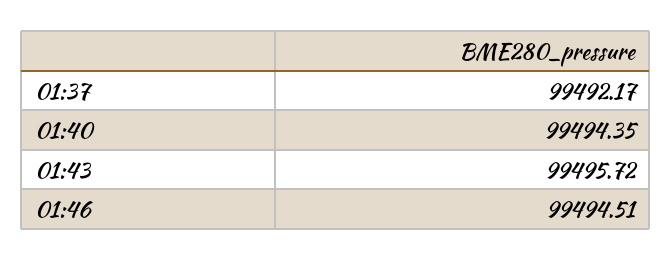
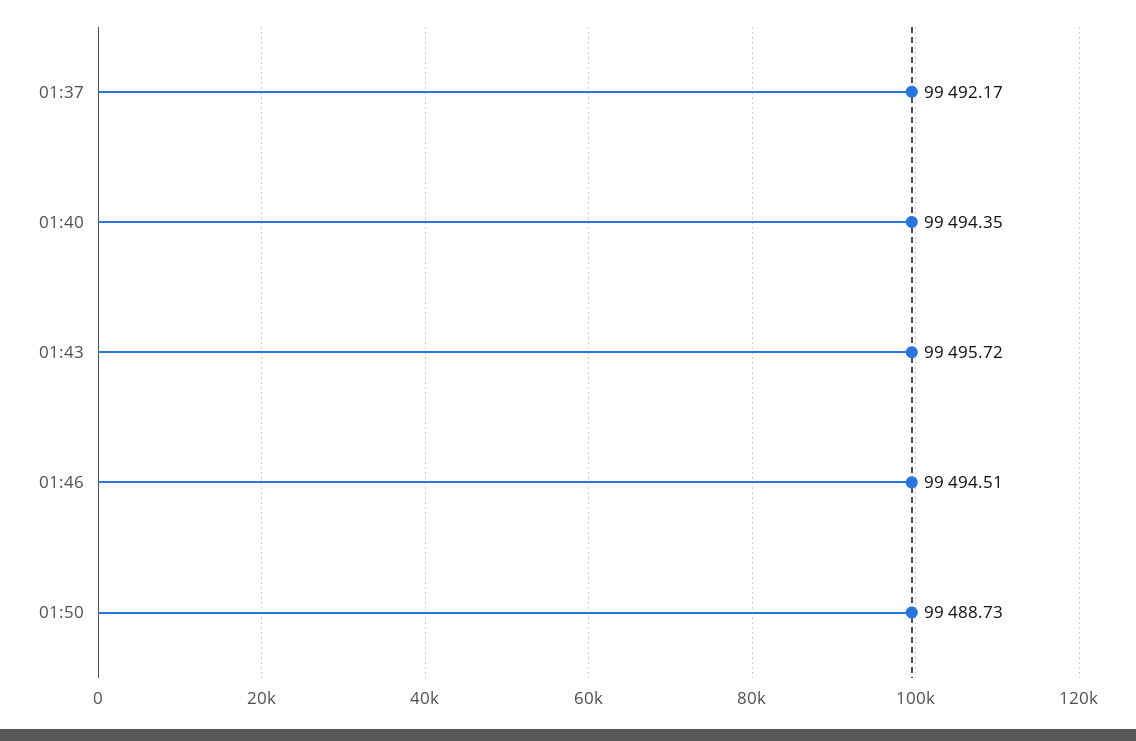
01:50: none -> 99488.73

